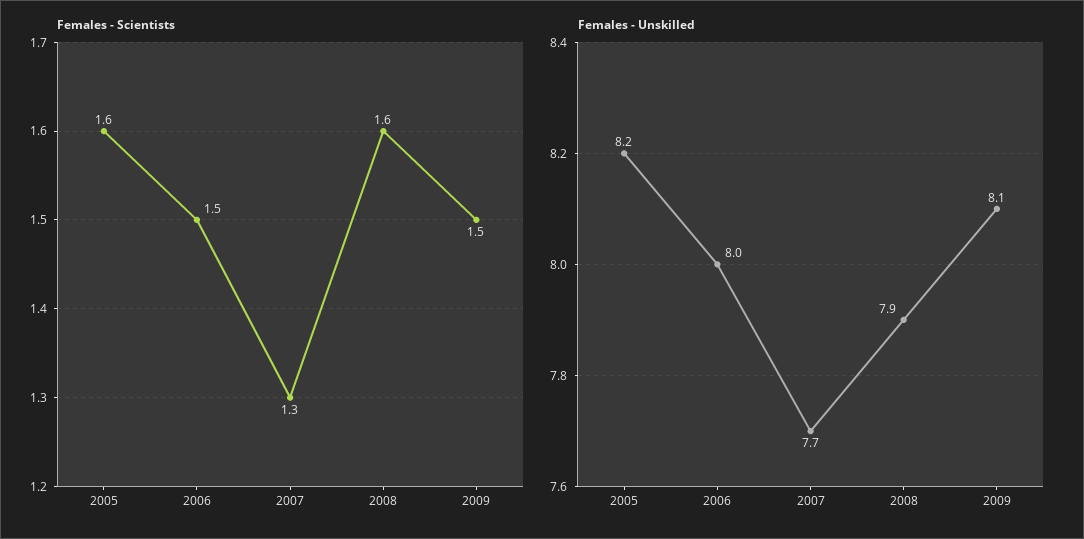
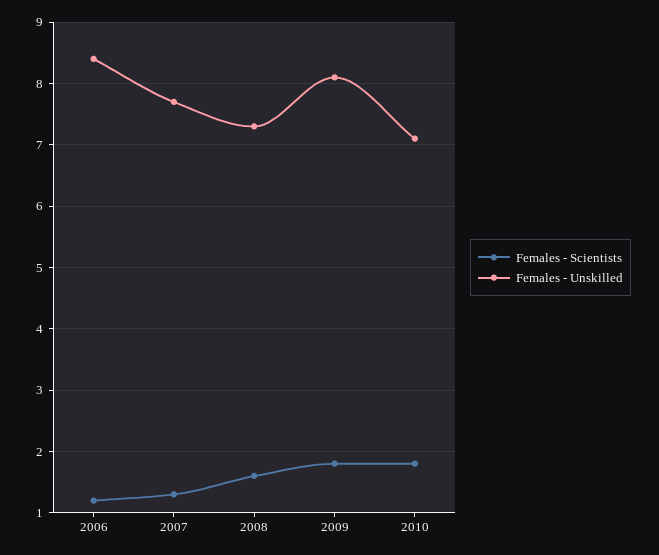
Females - Scientists, 2005: 1.6 -> none
Females - Scientists, 2006: 1.5 -> 1.2
Females - Scientists, 2009: 1.5 -> 1.8
Females - Unskilled, 2005: 8.2 -> none
Females - Unskilled, 2006: 8 -> 8.4
Females - Unskilled, 2008: 7.9 -> 7.3
Females - Scientists, 2010: none -> 1.8
Females - Unskilled, 2010: none -> 7.1

